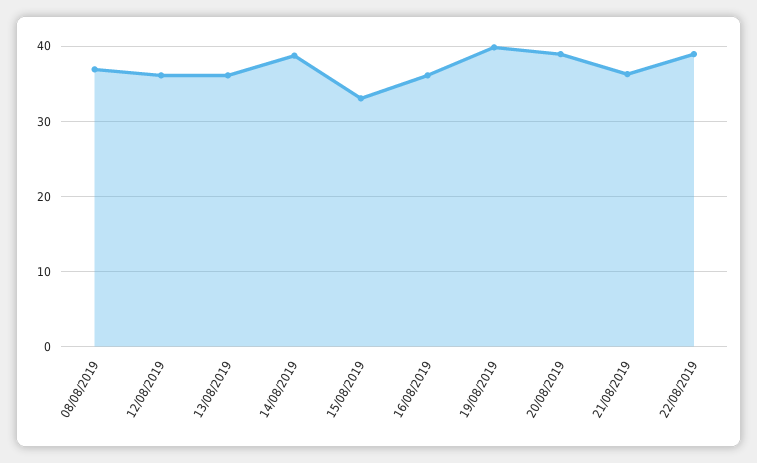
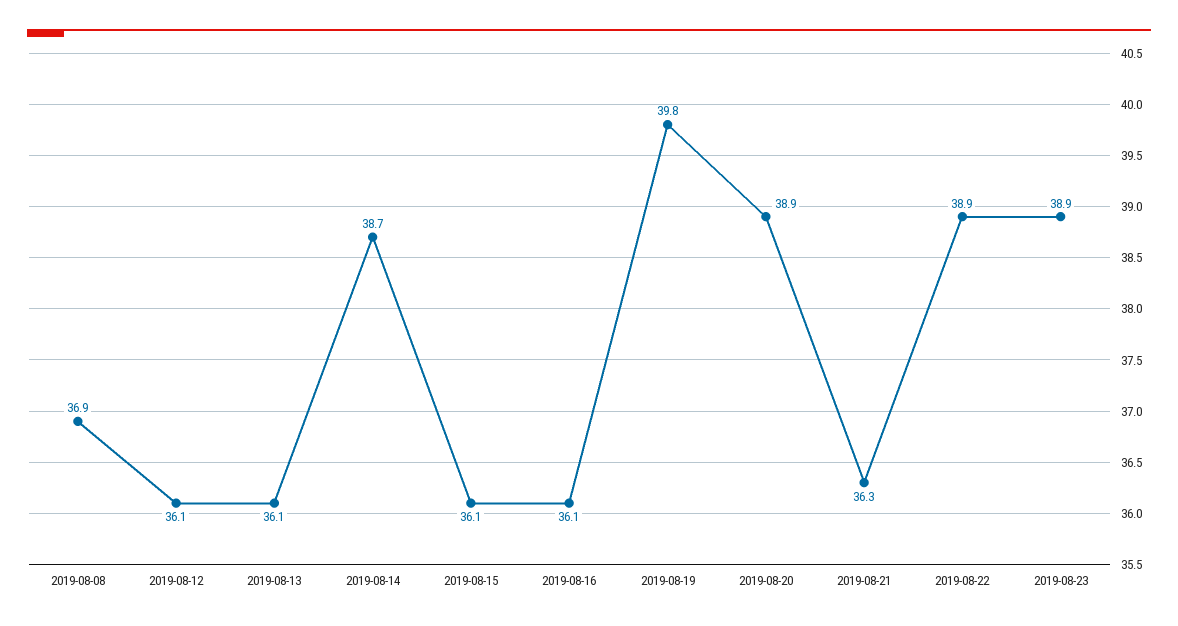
15/08/2019: 33 -> 36.1
2019-08-23: none -> 38.9

